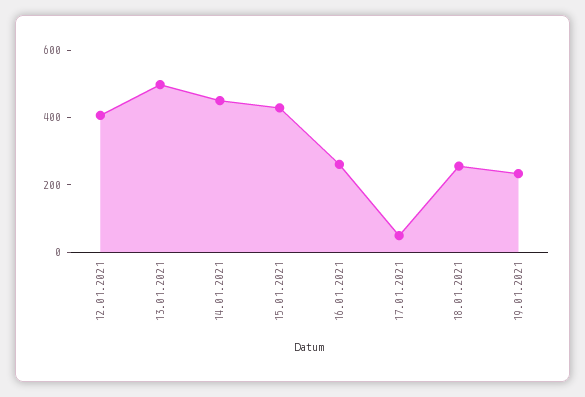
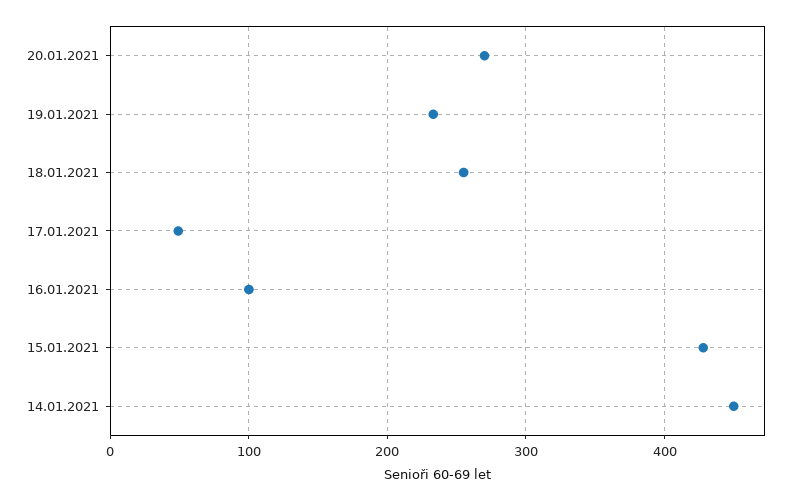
12.01.2021: 400 -> none
13.01.2021: 500 -> none
16.01.2021: 250 -> 100
20.01.2021: none -> 270

